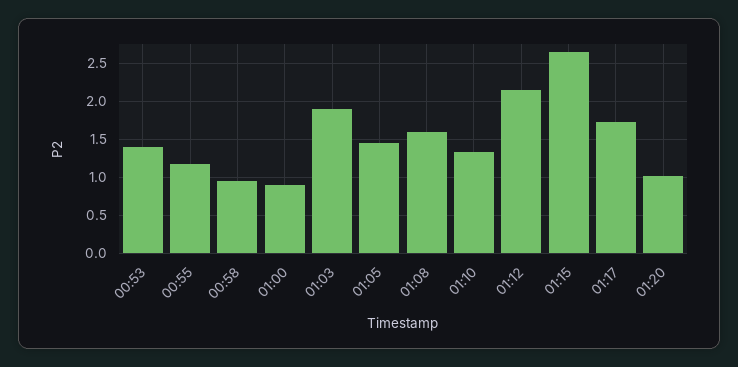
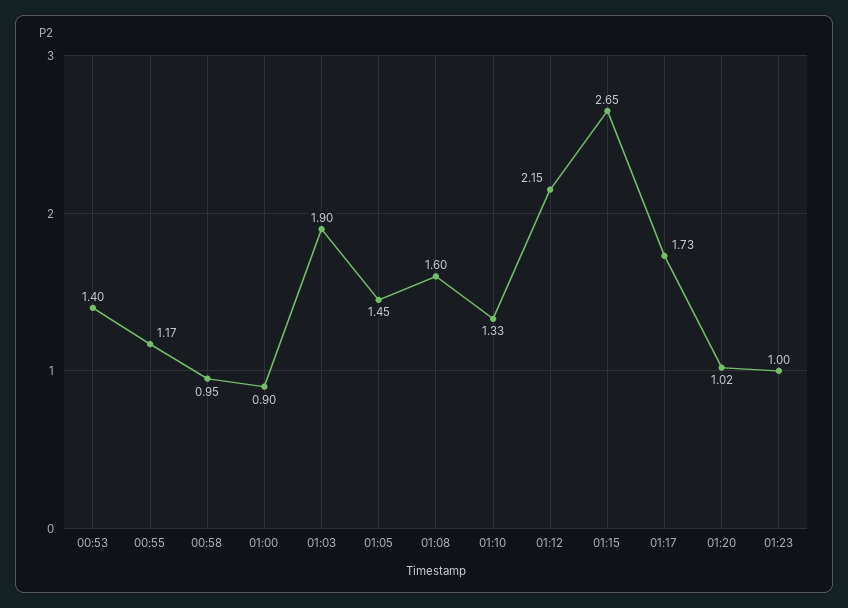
01:23: none -> 1

